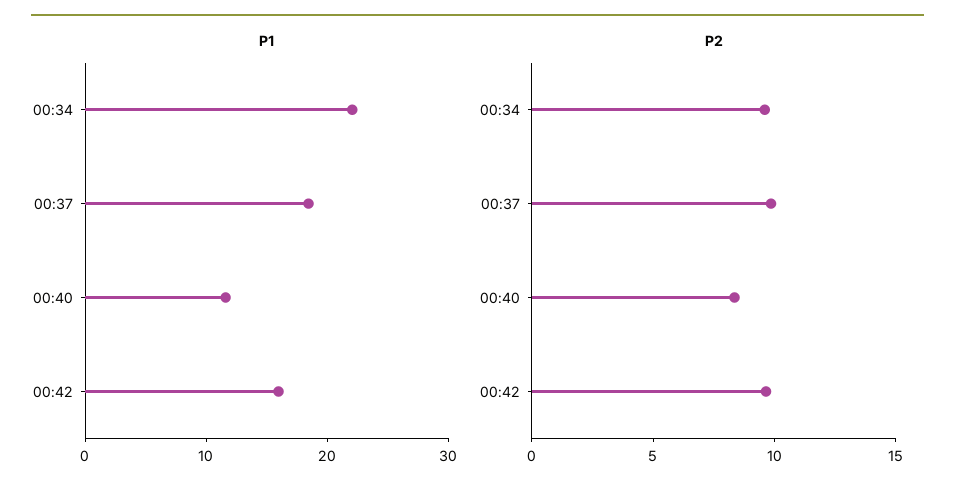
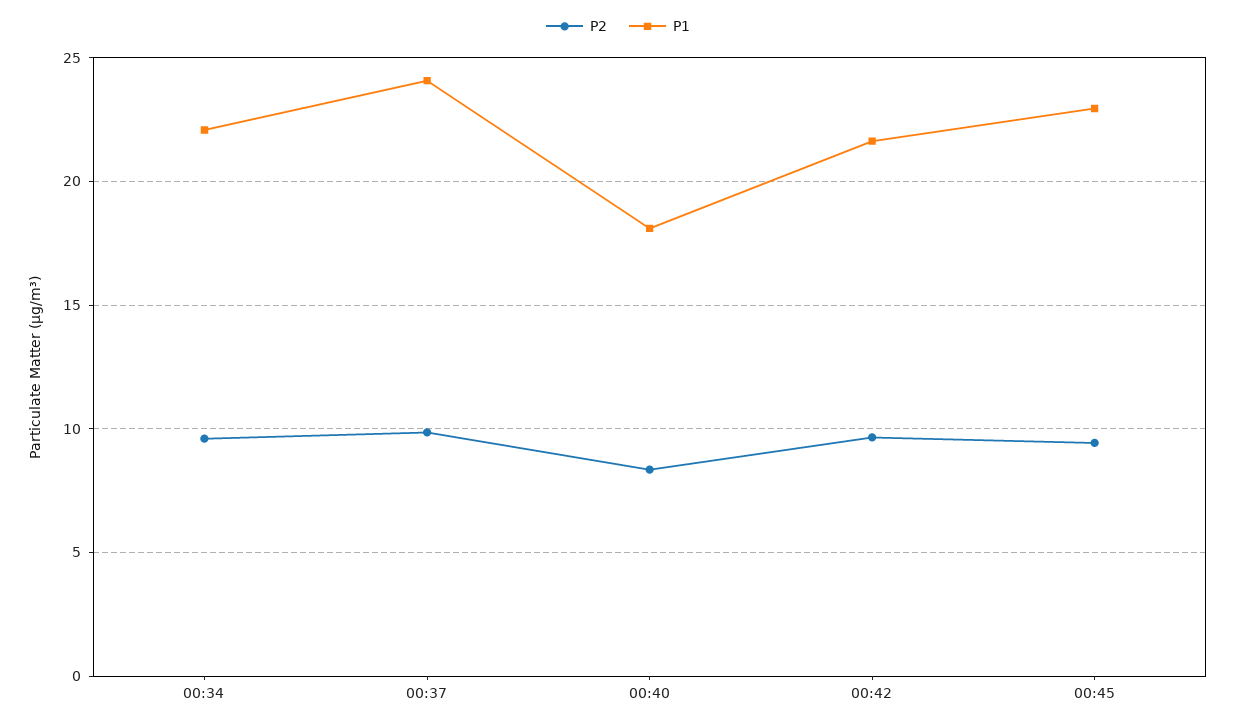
P1, 00:37: 18 -> 24
P1, 00:40: 12 -> 18
P1, 00:42: 16 -> 21.5
P2, 00:45: none -> 9.5
P1, 00:45: none -> 23

